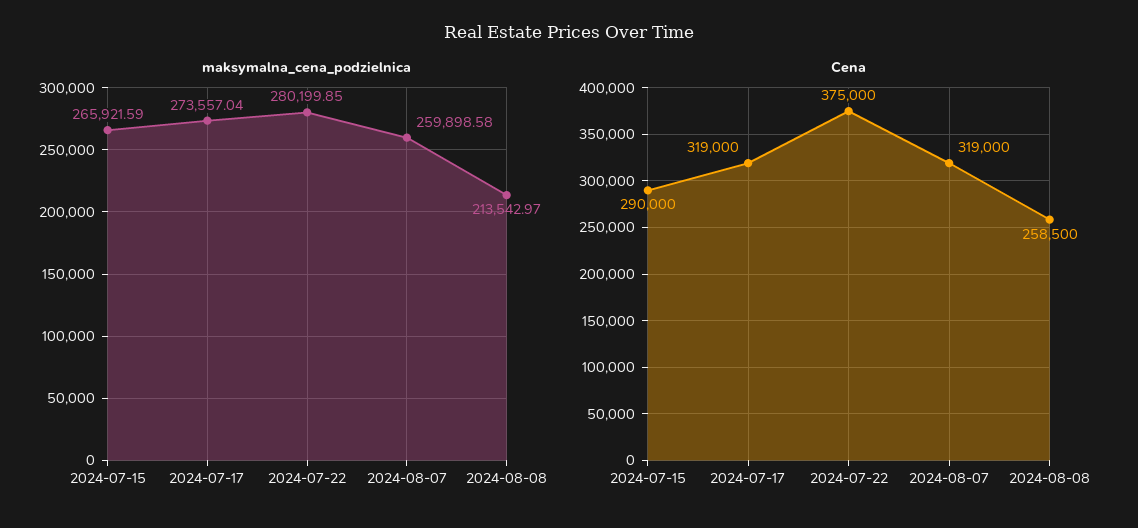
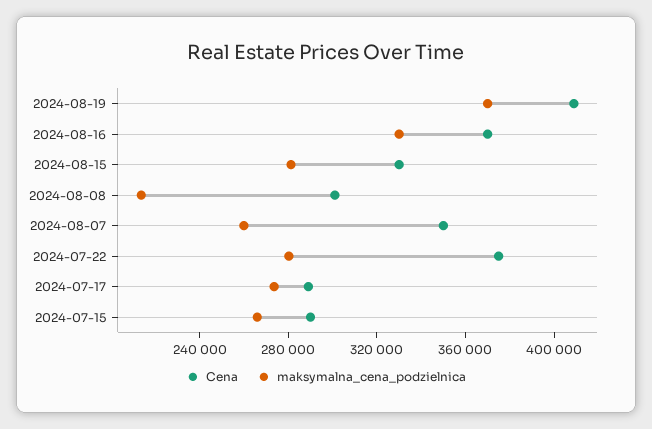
Cena, 2024-07-17: 319000 -> 290000
Cena, 2024-08-07: 319000 -> 350000
Cena, 2024-08-08: 258500 -> 300000
Cena, 2024-08-19: none -> 410000
maksymalna_cena_podzielnica, 2024-08-19: none -> 370000
Cena, 2024-08-16: none -> 370000
maksymalna_cena_podzielnica, 2024-08-16: none -> 330000
Cena, 2024-08-15: none -> 330000
maksymalna_cena_podzielnica, 2024-08-15: none -> 280000

